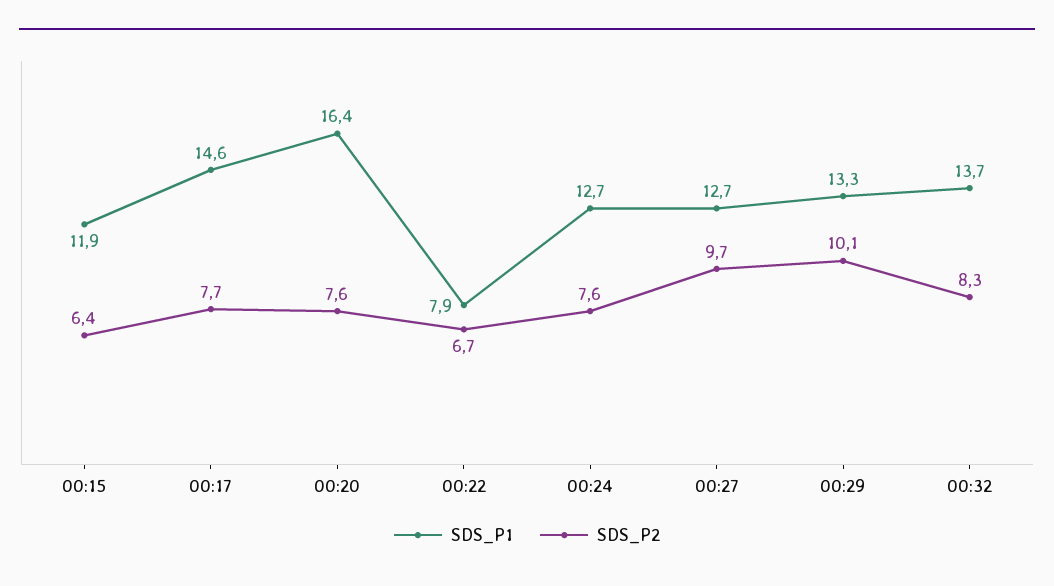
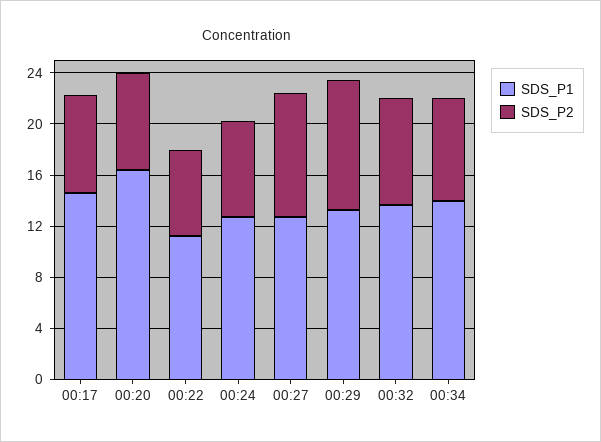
SDS_P1, 00:15: 11.9 -> none
SDS_P2, 00:15: 6.4 -> none
SDS_P1, 00:22: 7.9 -> 11
SDS_P1, 00:34: none -> 14
SDS_P2, 00:34: none -> 8

